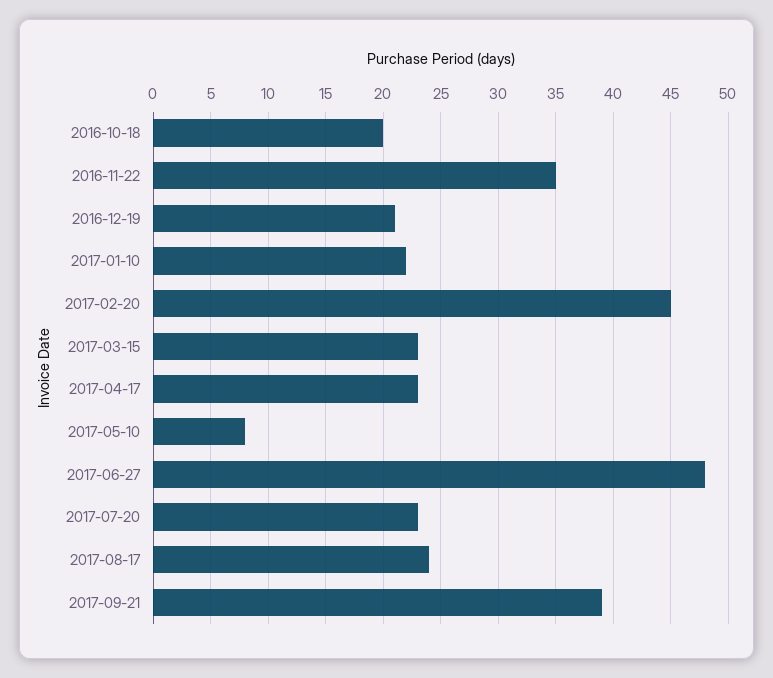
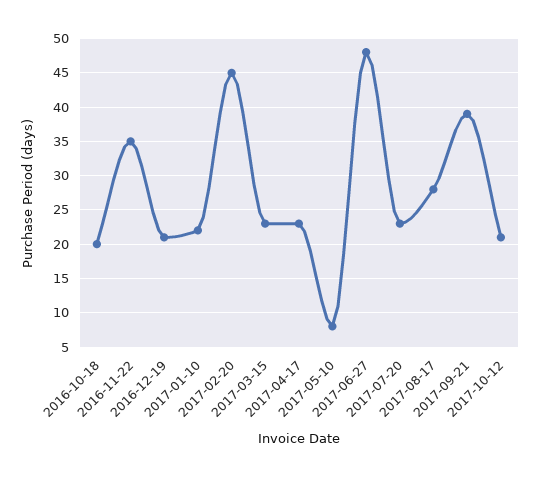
2017-08-17: 24 -> 28
2017-10-12: none -> 21

